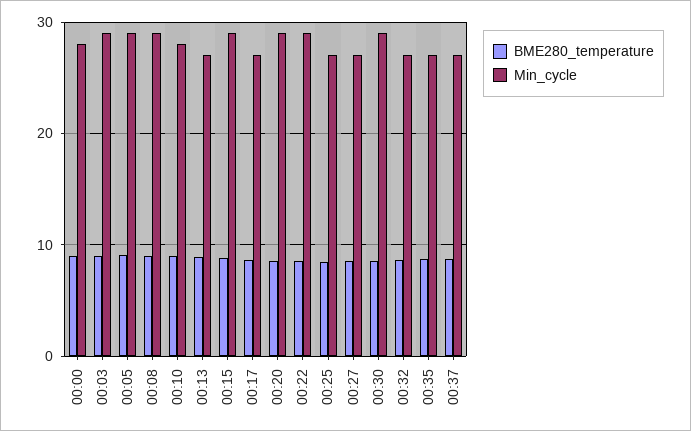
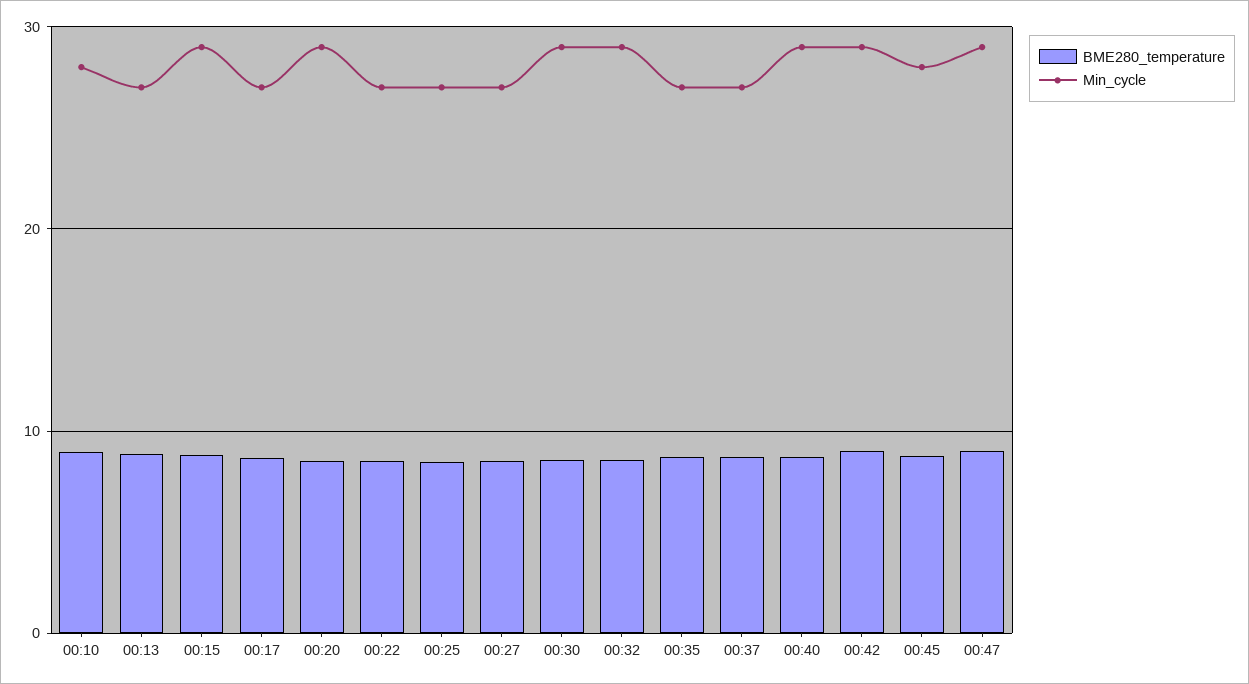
BME280_temperature, 00:00: 9 -> none
Min_cycle, 00:00: 28 -> none
BME280_temperature, 00:03: 9 -> none
Min_cycle, 00:03: 29 -> none
BME280_temperature, 00:05: 9 -> none
Min_cycle, 00:05: 29 -> none
BME280_temperature, 00:08: 9 -> none
Min_cycle, 00:08: 29 -> none
Min_cycle, 00:22: 29 -> 27
Min_cycle, 00:32: 27 -> 29
BME280_temperature, 00:40: none -> 9
Min_cycle, 00:40: none -> 29
BME280_temperature, 00:42: none -> 9
Min_cycle, 00:42: none -> 29
BME280_temperature, 00:45: none -> 9
Min_cycle, 00:45: none -> 28
BME280_temperature, 00:47: none -> 9
Min_cycle, 00:47: none -> 29

